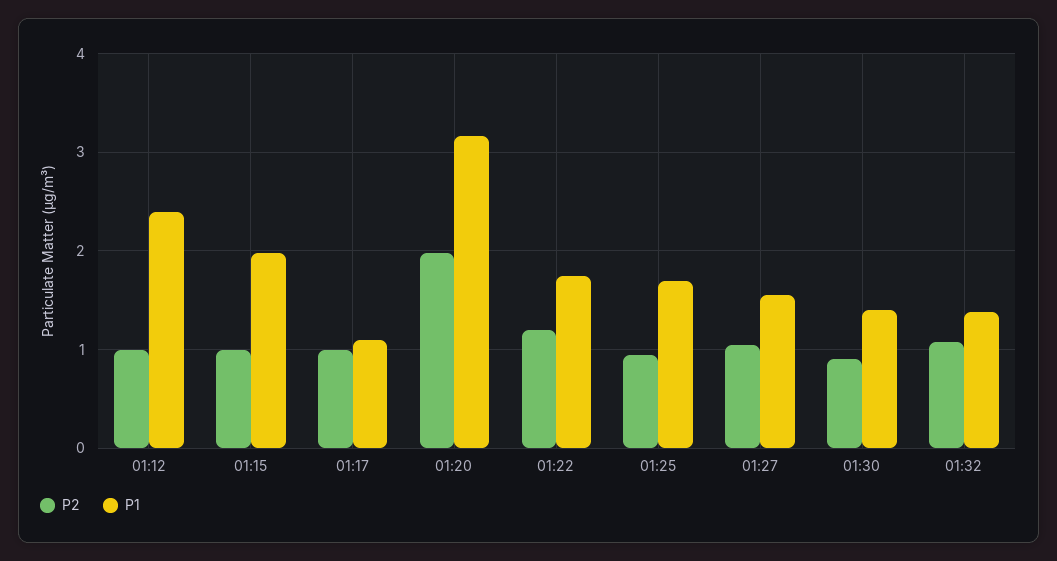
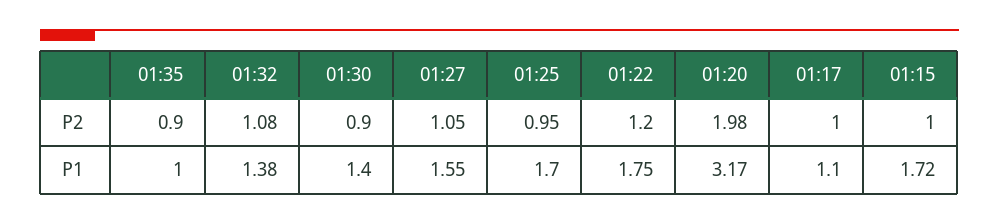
P2, 01:12: 1 -> none
P1, 01:12: 2.4 -> none
P1, 01:15: 2 -> 1.72
P2, 01:35: none -> 0.9
P1, 01:35: none -> 1

